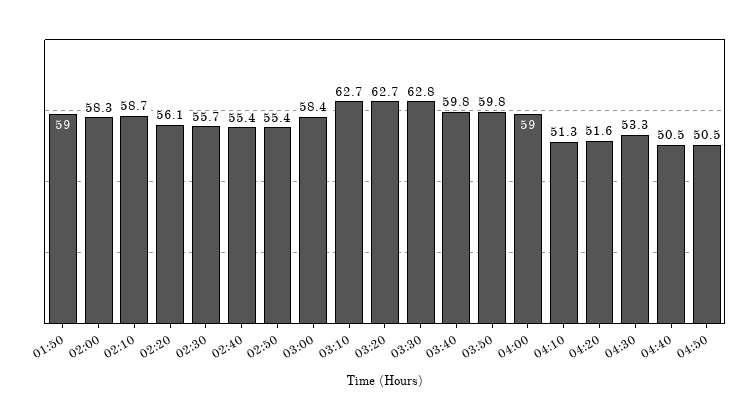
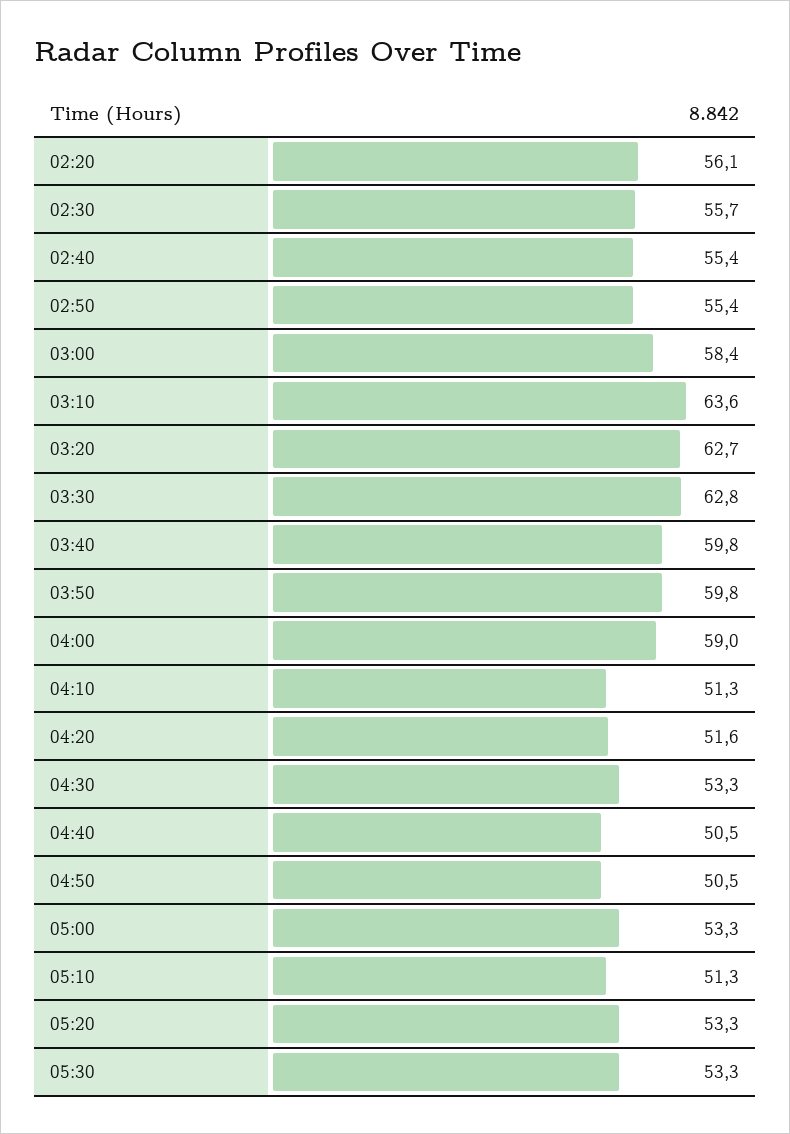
01:50: 59 -> none
02:00: 58.3 -> none
02:10: 58.7 -> none
03:10: 62.7 -> 63.6
05:00: none -> 53.3
05:10: none -> 51.3
05:20: none -> 53.3
05:30: none -> 53.3

